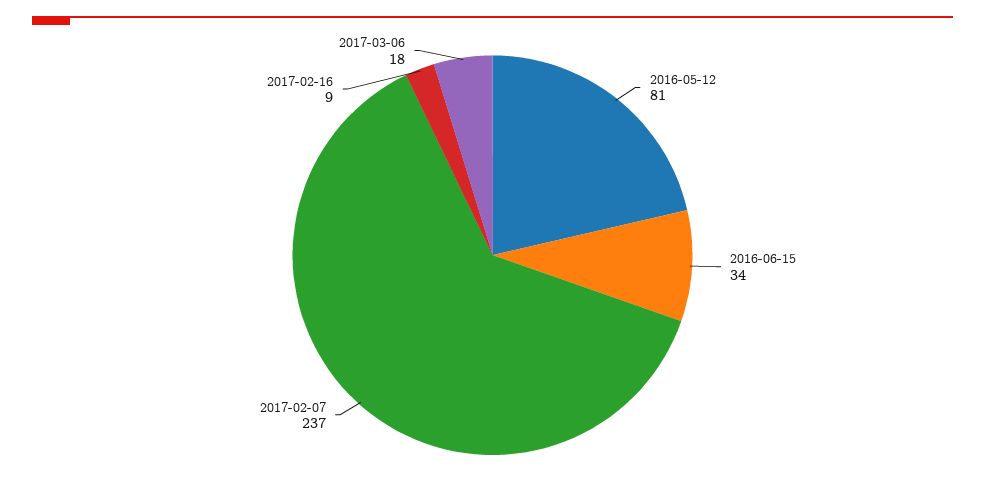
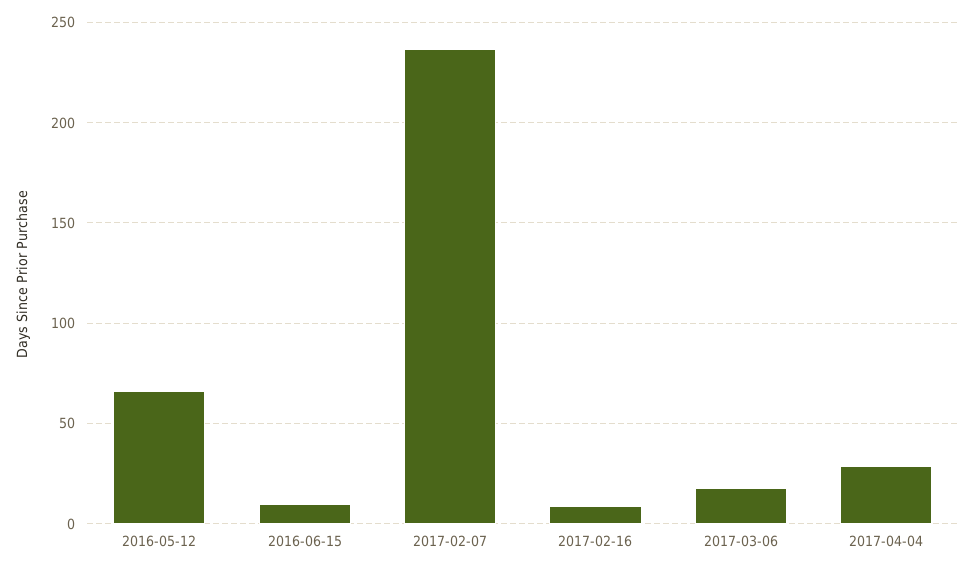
2016-05-12: 81 -> 65
2016-06-15: 34 -> 10
2017-04-04: none -> 30

